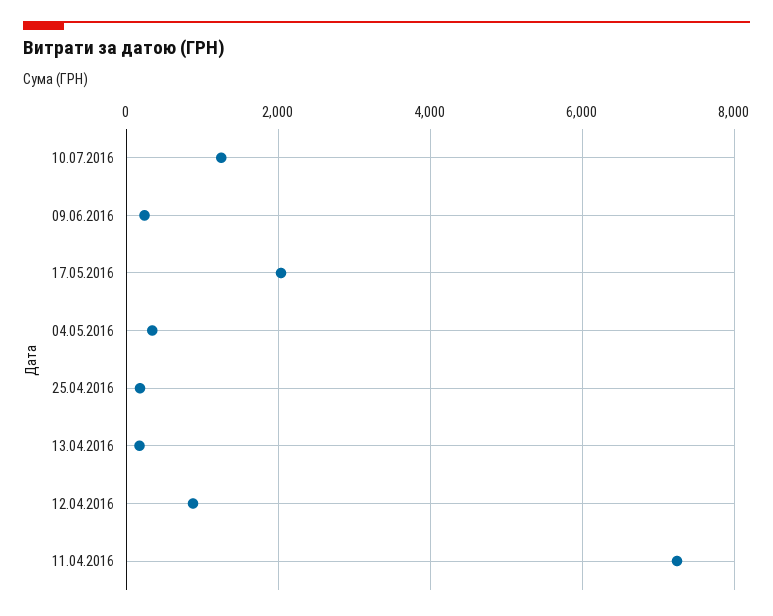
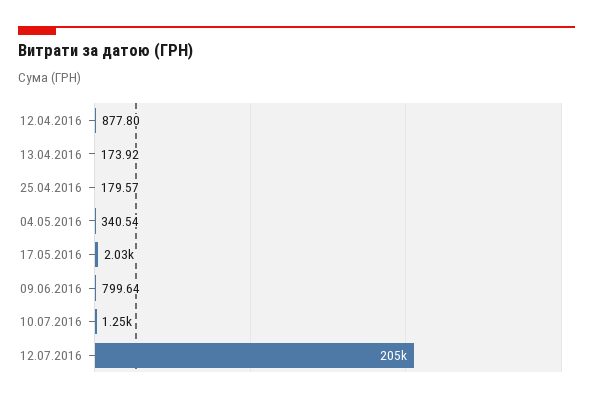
09.06.2016: 200 -> 799.64
11.04.2016: 7200 -> none
12.07.2016: none -> 205000

